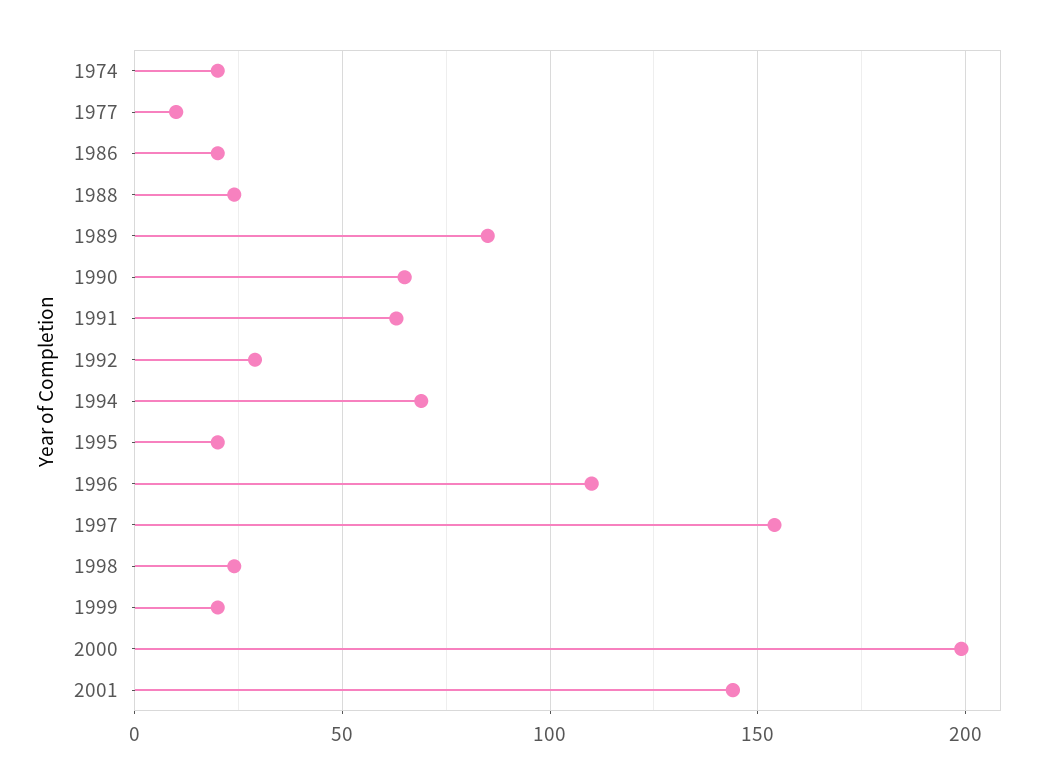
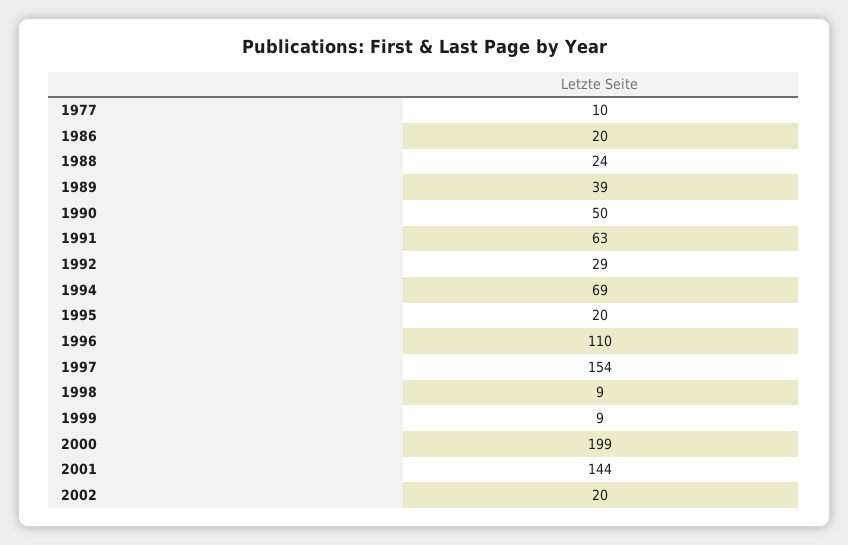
1974: 20 -> none
1989: 85 -> 39
1990: 65 -> 50
1998: 25 -> 9
1999: 20 -> 9
2002: none -> 20

